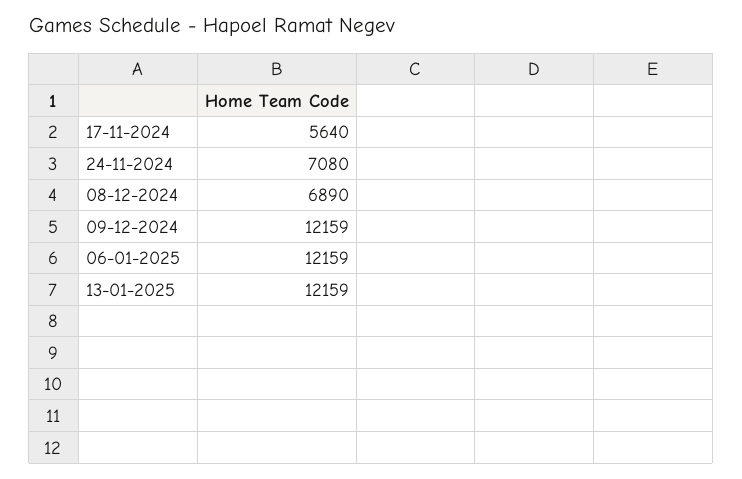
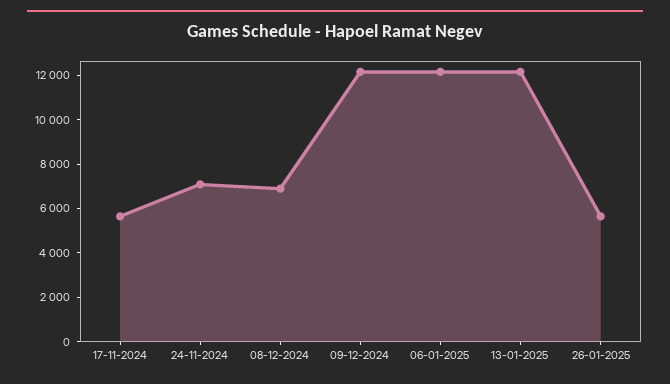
26-01-2025: none -> 5500

